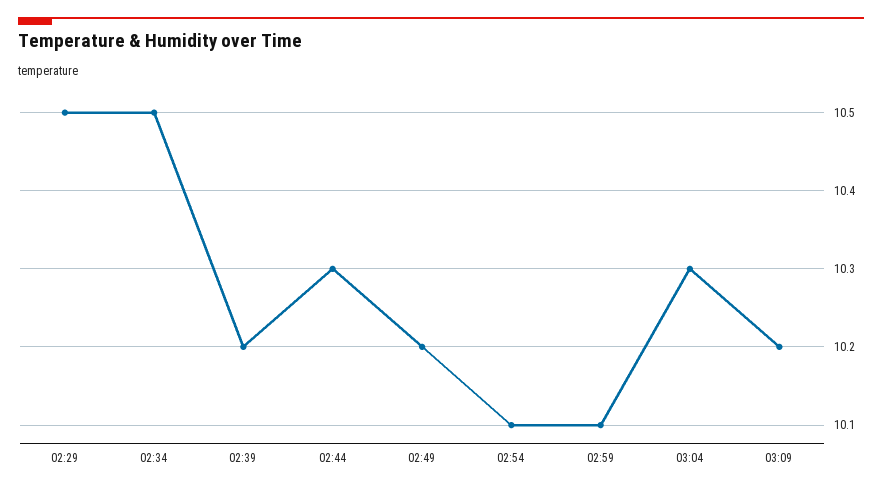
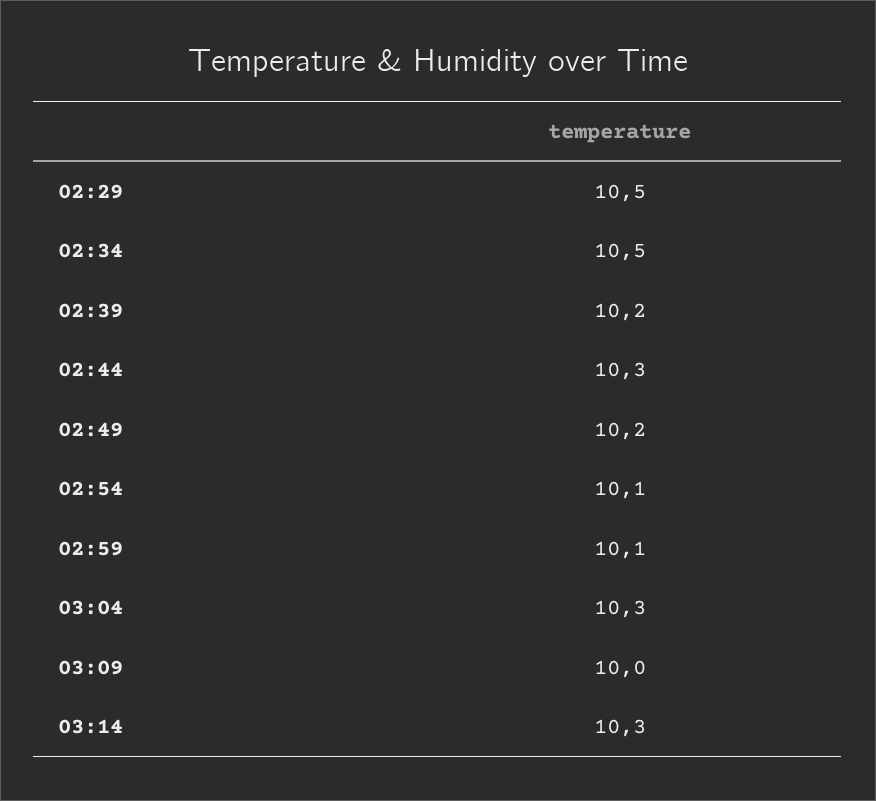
03:09: 10.2 -> 10
03:14: none -> 10.3

